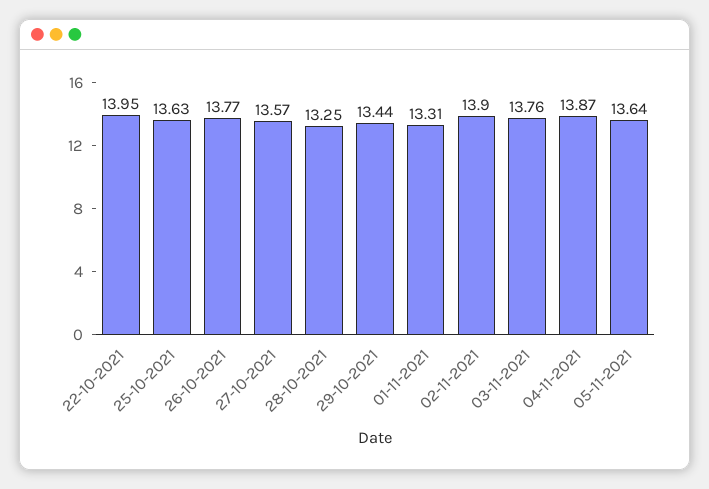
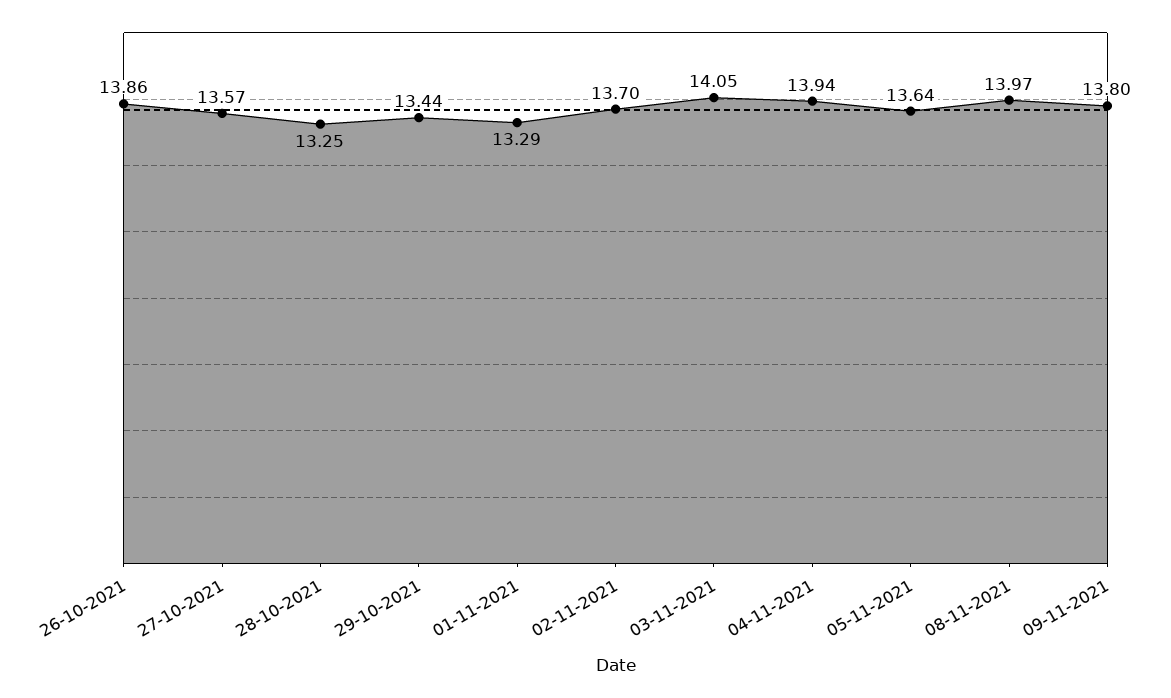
22-10-2021: 13.95 -> none
25-10-2021: 13.63 -> none
26-10-2021: 13.77 -> 13.86
01-11-2021: 13.31 -> 13.29
02-11-2021: 13.9 -> 13.7
03-11-2021: 13.76 -> 14.05
04-11-2021: 13.87 -> 13.94
08-11-2021: none -> 13.97
09-11-2021: none -> 13.8

